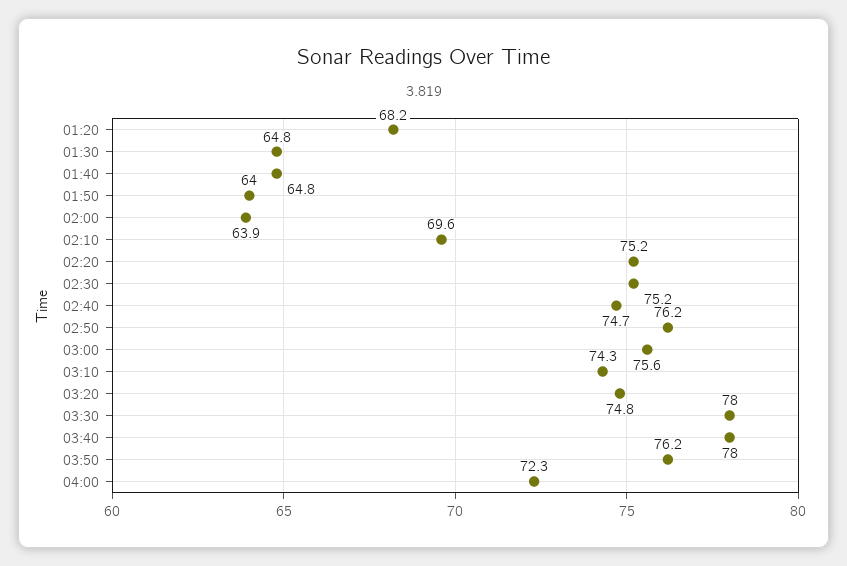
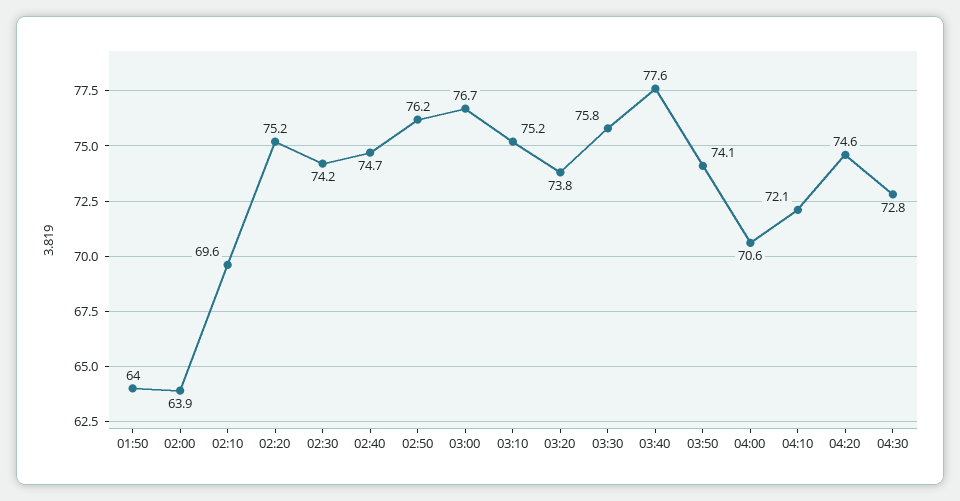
01:20: 68.2 -> none
01:30: 64.8 -> none
01:40: 64.8 -> none
02:30: 75.2 -> 74.2
03:00: 75.6 -> 76.7
03:10: 74.3 -> 75.2
03:20: 74.8 -> 73.8
03:30: 78 -> 75.8
03:40: 78 -> 77.6
03:50: 76.2 -> 74.1
04:00: 72.3 -> 70.6
04:10: none -> 72.1
04:20: none -> 74.6
04:30: none -> 72.8

